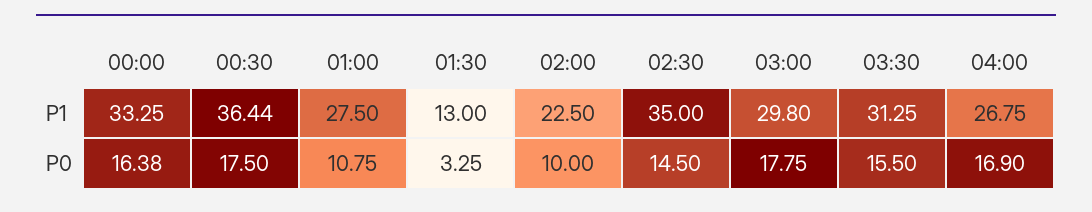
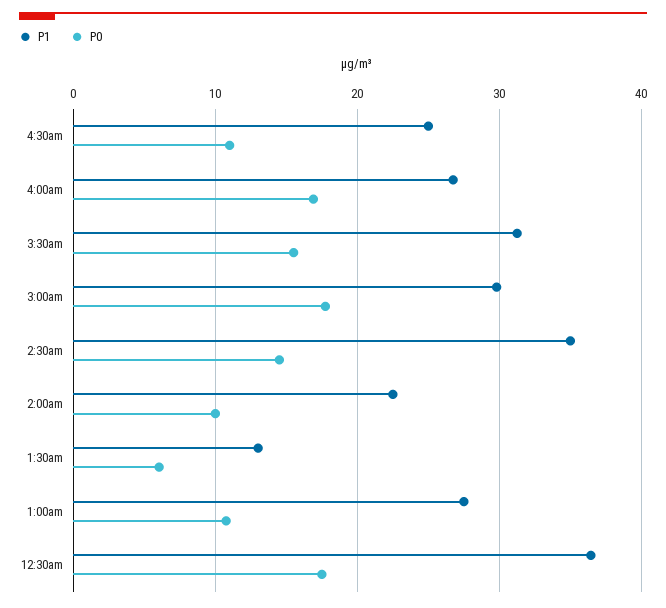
P1, 00:00: 33.25 -> none
P0, 00:00: 16.38 -> none
P0, 01:30: 3.25 -> 6
P1, 4:30am: none -> 25
P0, 4:30am: none -> 11

